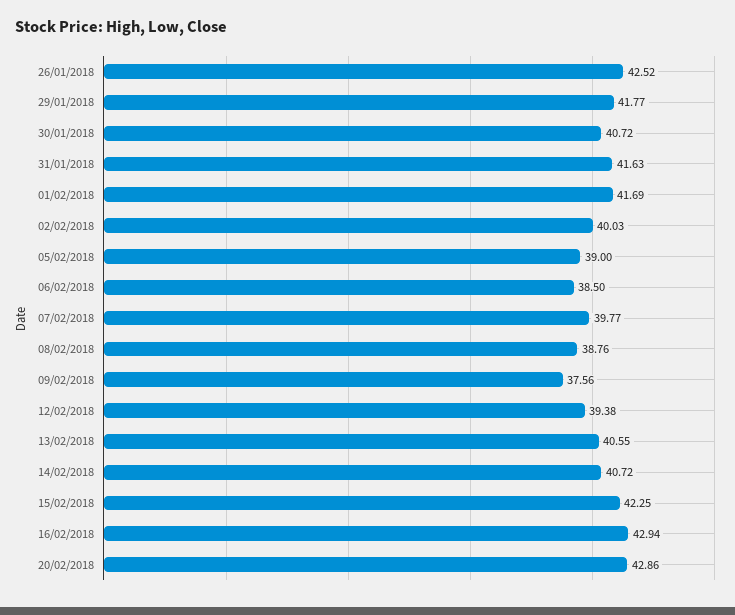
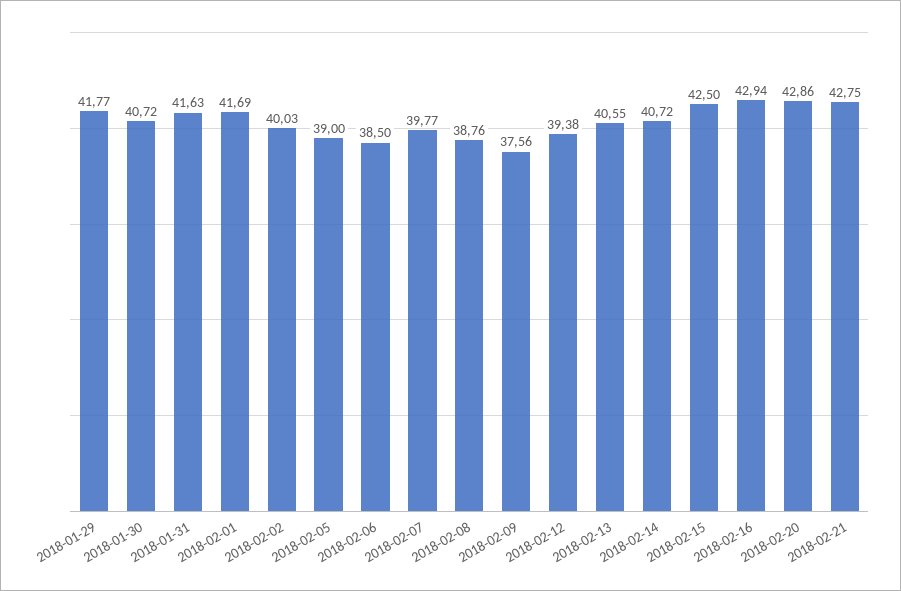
26/01/2018: 42.52 -> none
15/02/2018: 42.25 -> 42.5
2018-02-21: none -> 42.75

